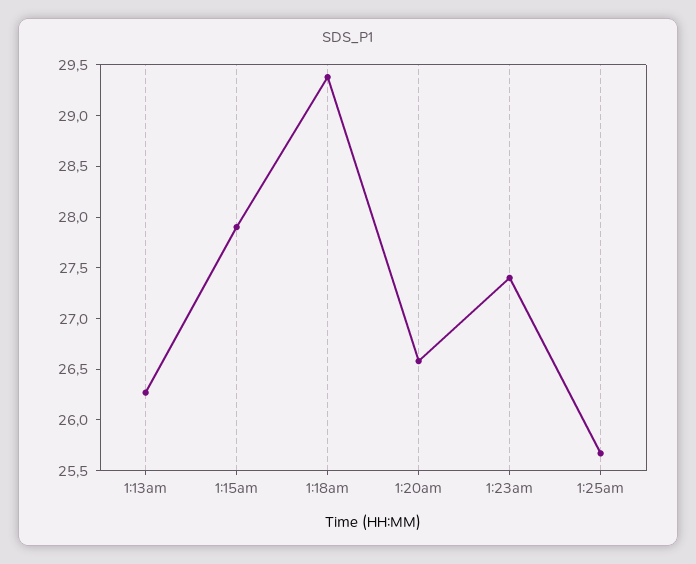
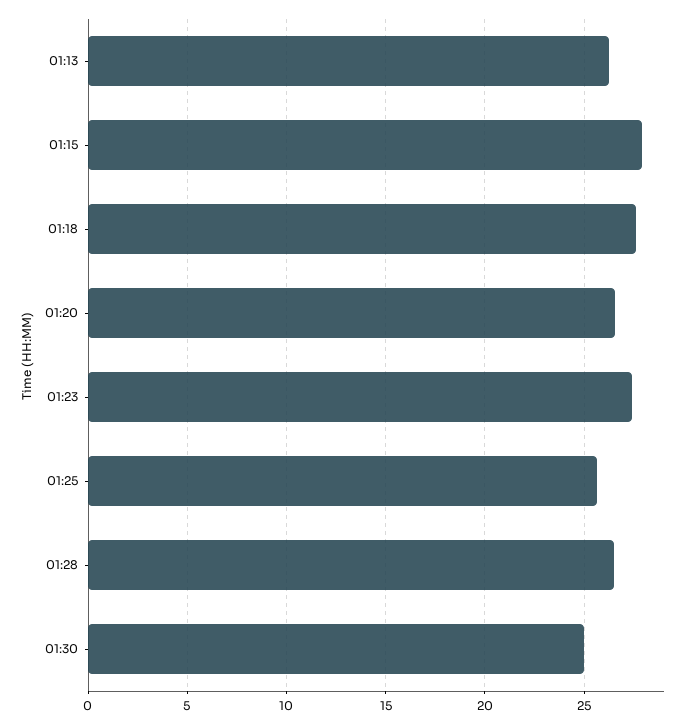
1:18am: 29.4 -> 27.5
01:28: none -> 26.5
01:30: none -> 25

